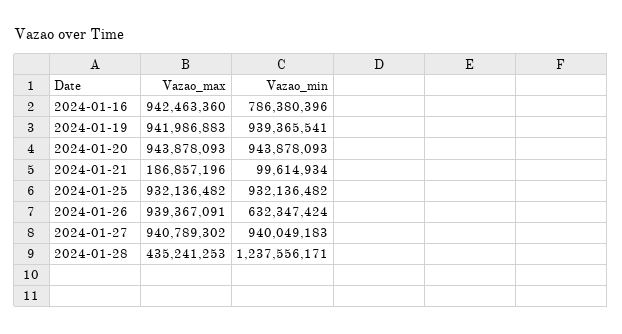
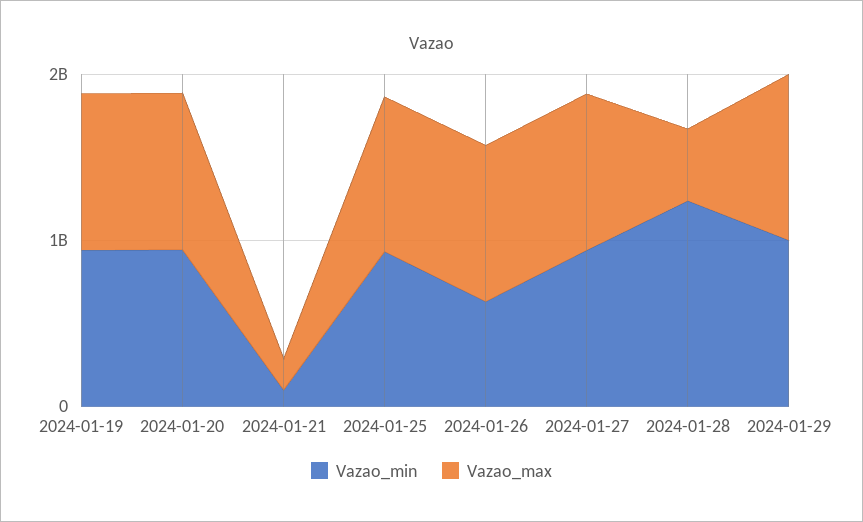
Vazao_max, 2024-01-16: 942463360 -> none
Vazao_min, 2024-01-16: 786380396 -> none
Vazao_min, 2024-01-29: none -> 1000000000
Vazao_max, 2024-01-29: none -> 1000000000

